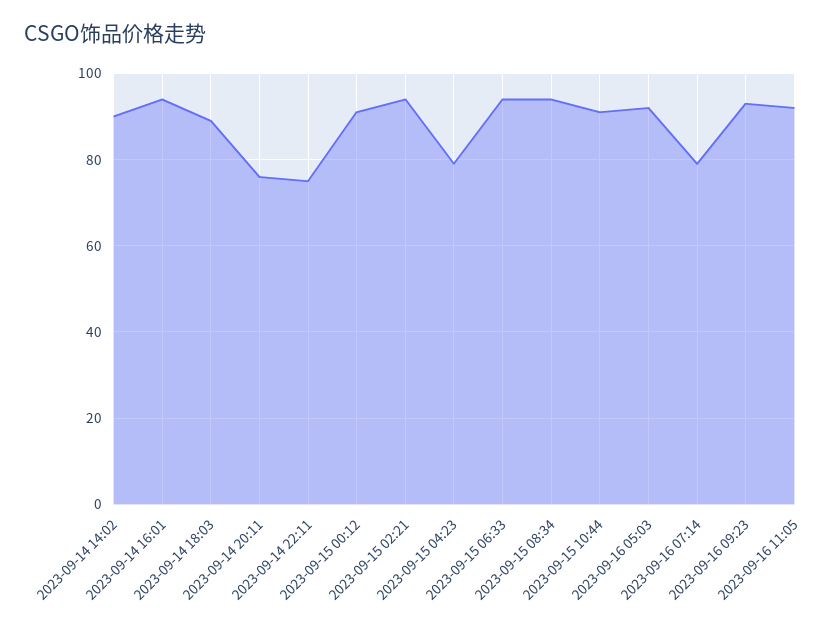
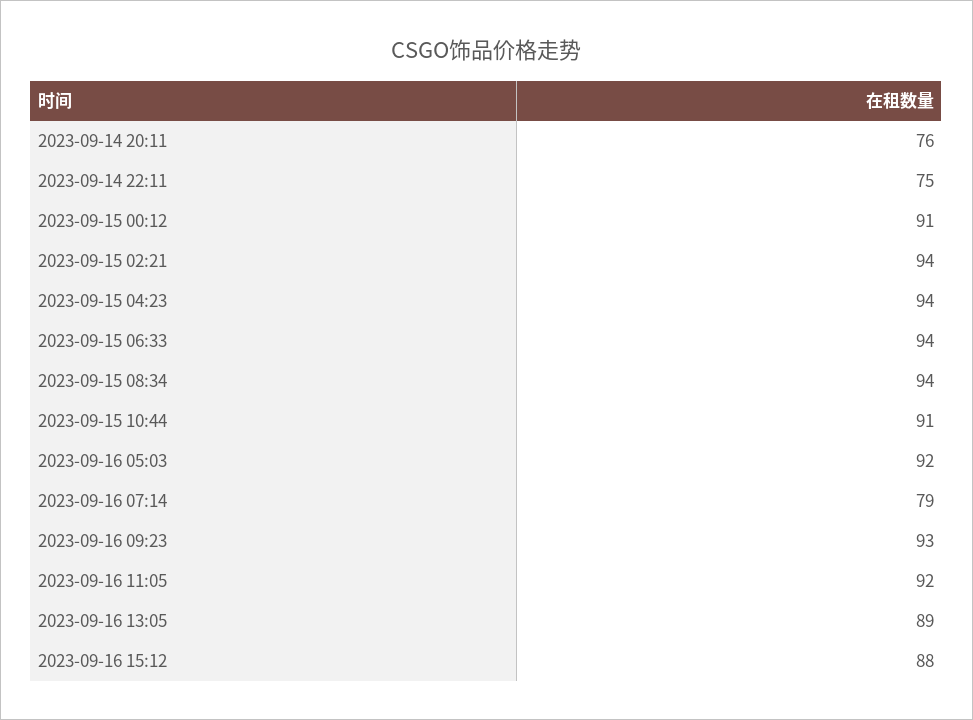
2023-09-14 14:02: 90 -> none
2023-09-14 16:01: 95 -> none
2023-09-14 18:03: 90 -> none
2023-09-15 04:23: 80 -> 94
2023-09-16 13:05: none -> 89
2023-09-16 15:12: none -> 88

